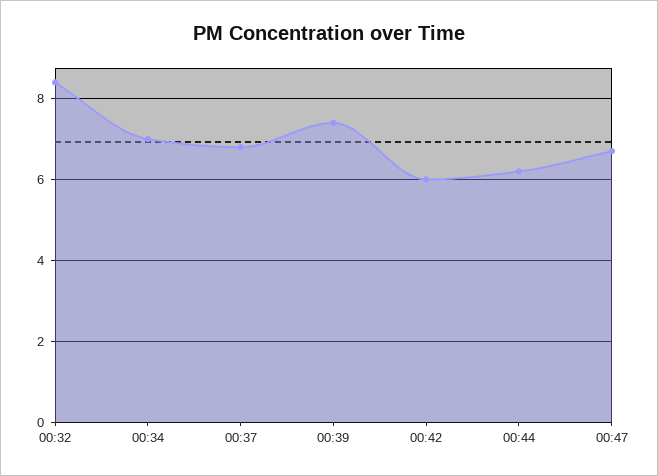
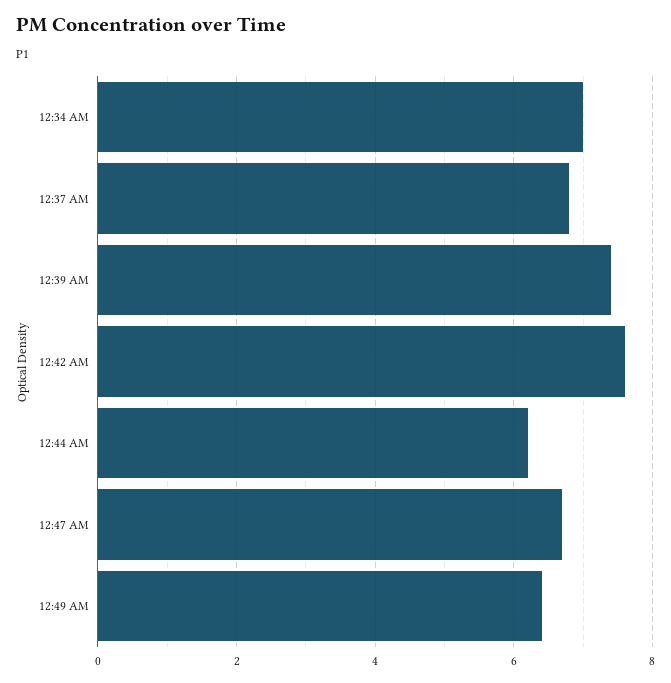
00:32: 8.5 -> none
00:42: 6 -> 7.5
12:49 AM: none -> 6.5

